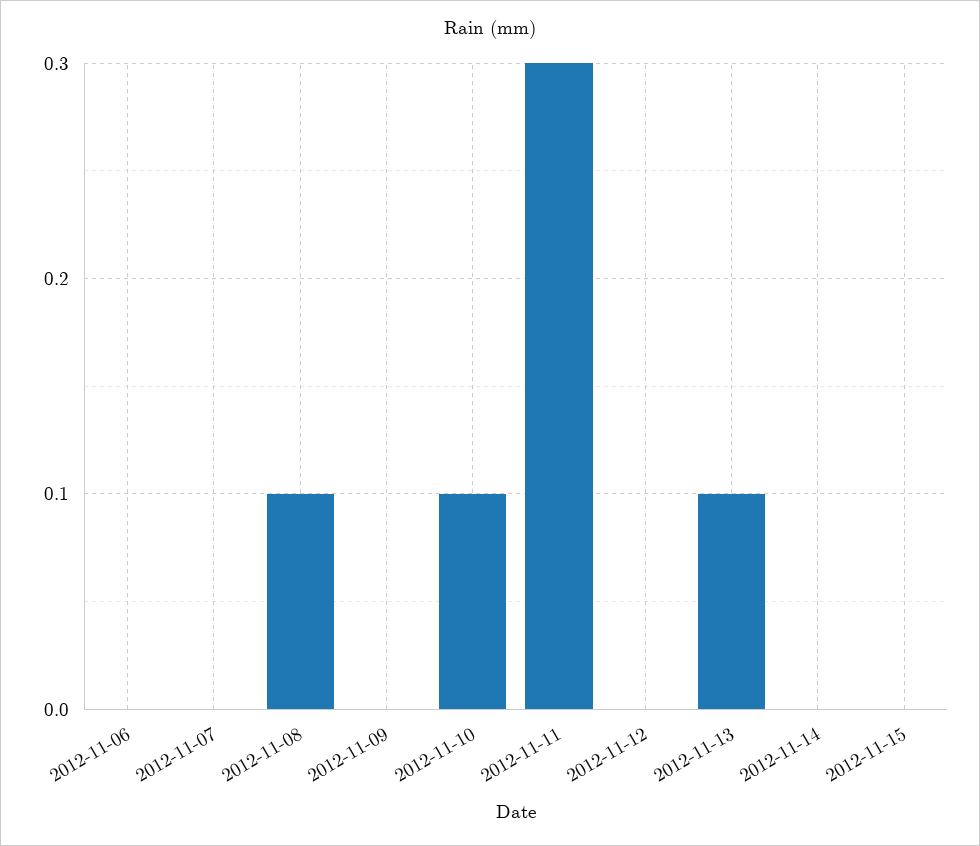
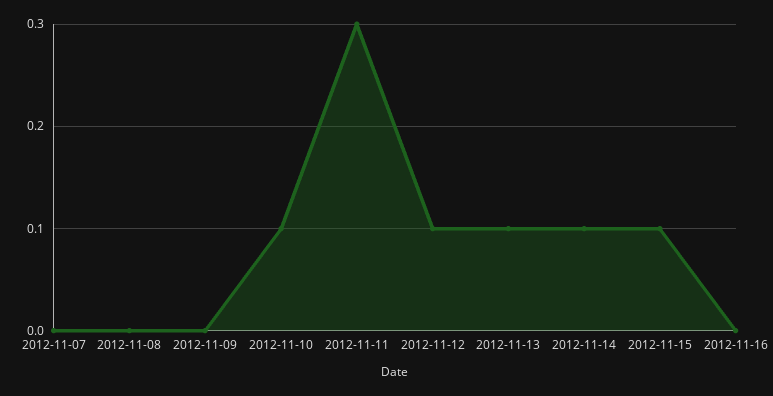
2012-11-06: 0 -> none
2012-11-08: 0.1 -> 0
2012-11-12: 0 -> 0.1
2012-11-14: 0 -> 0.1
2012-11-15: 0 -> 0.1
2012-11-16: none -> 0

